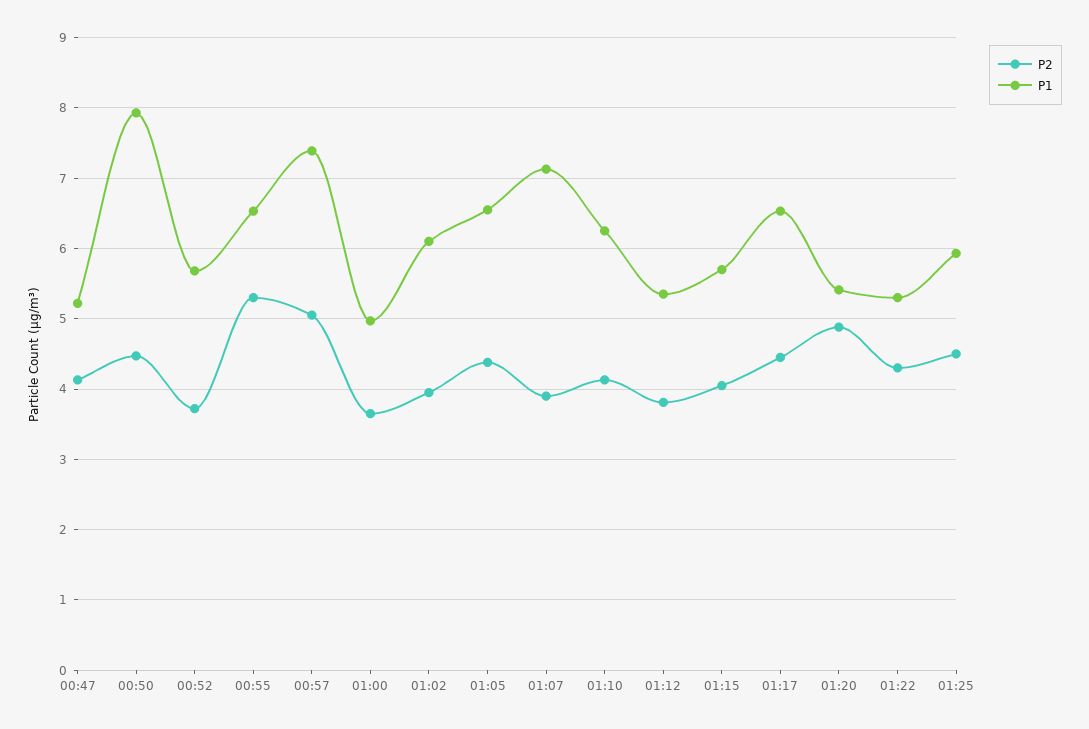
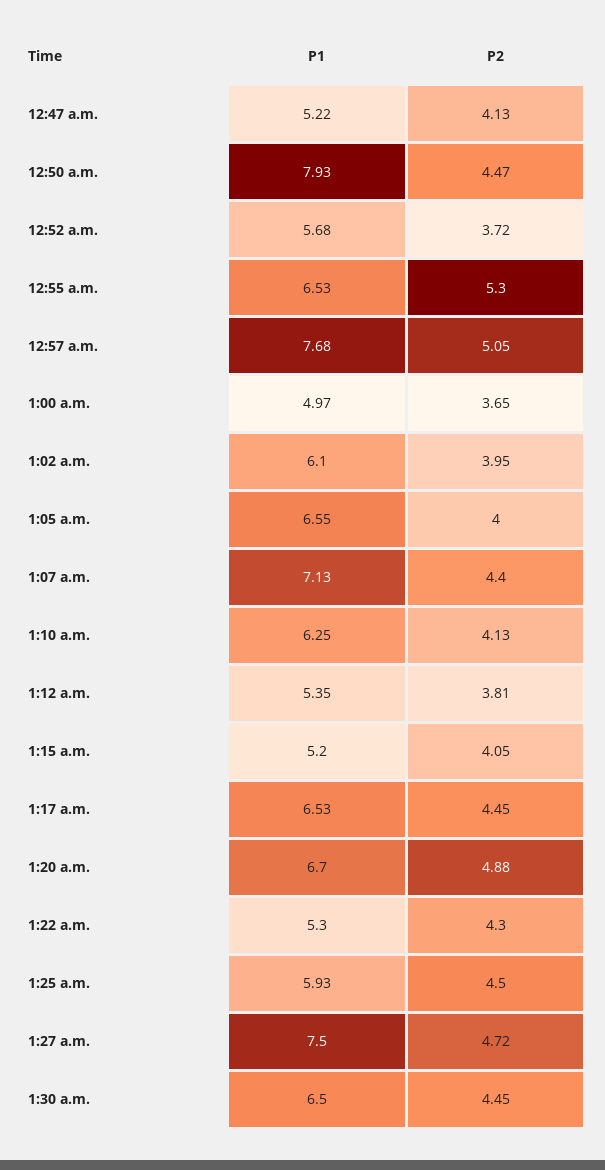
P1, 00:57: 7.4 -> 7.68
P2, 01:05: 4.4 -> 4
P2, 01:07: 3.9 -> 4.4
P1, 01:15: 5.7 -> 5.2
P1, 01:20: 5.4 -> 6.7
P1, 1:27 a.m.: none -> 7.5
P2, 1:27 a.m.: none -> 4.72
P1, 1:30 a.m.: none -> 6.5
P2, 1:30 a.m.: none -> 4.45

